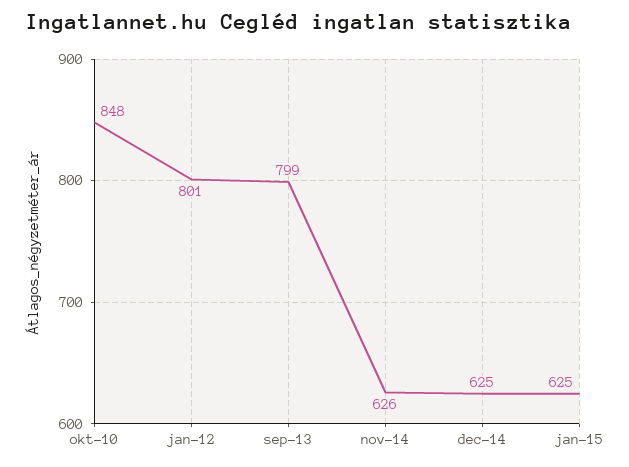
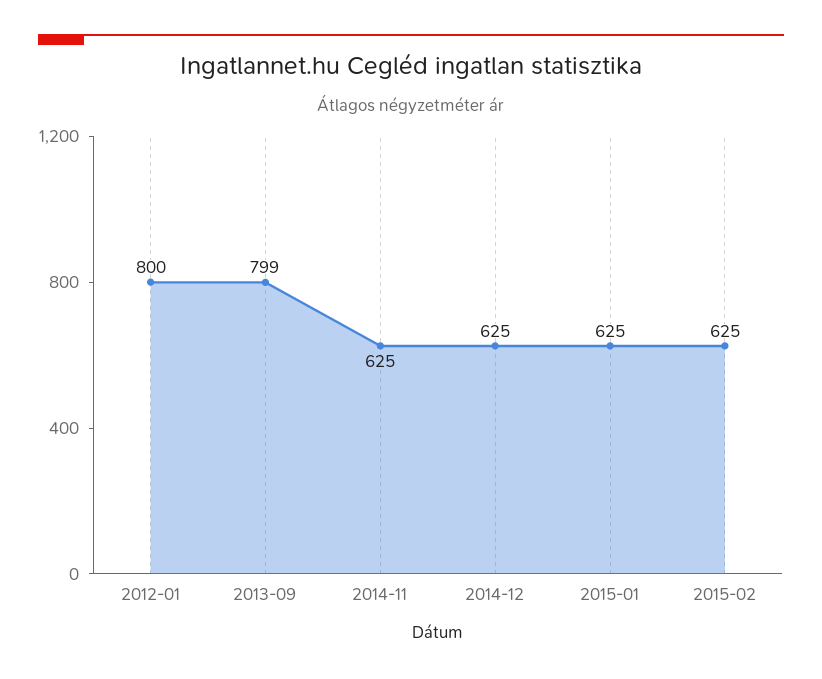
okt-10: 848 -> none
jan-12: 801 -> 800
nov-14: 626 -> 625
2015-02: none -> 625

